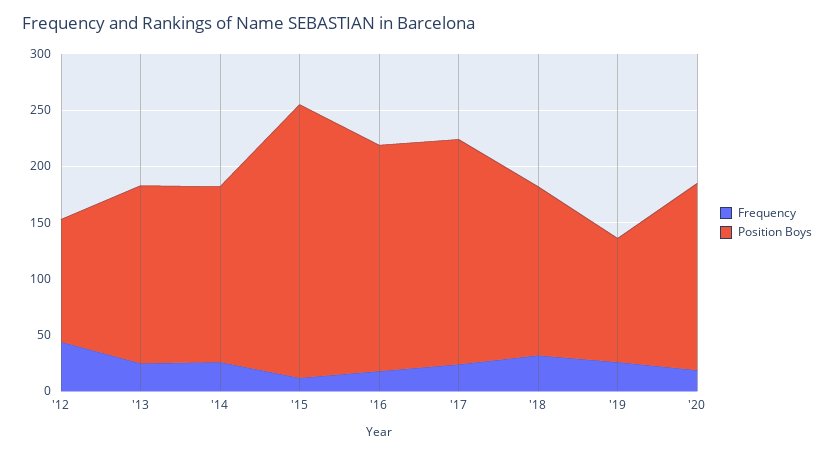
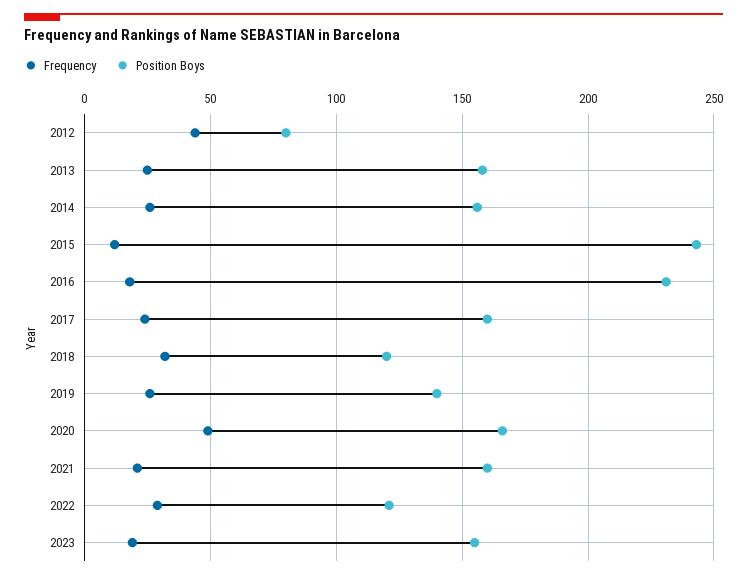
Position Boys, '12: 110 -> 80
Position Boys, '16: 200 -> 230
Position Boys, '17: 200 -> 160
Position Boys, '18: 150 -> 120
Position Boys, '19: 110 -> 140
Frequency, '20: 20 -> 50
Frequency, 2021: none -> 20
Position Boys, 2021: none -> 160
Frequency, 2022: none -> 30
Position Boys, 2022: none -> 120
Frequency, 2023: none -> 20
Position Boys, 2023: none -> 155

